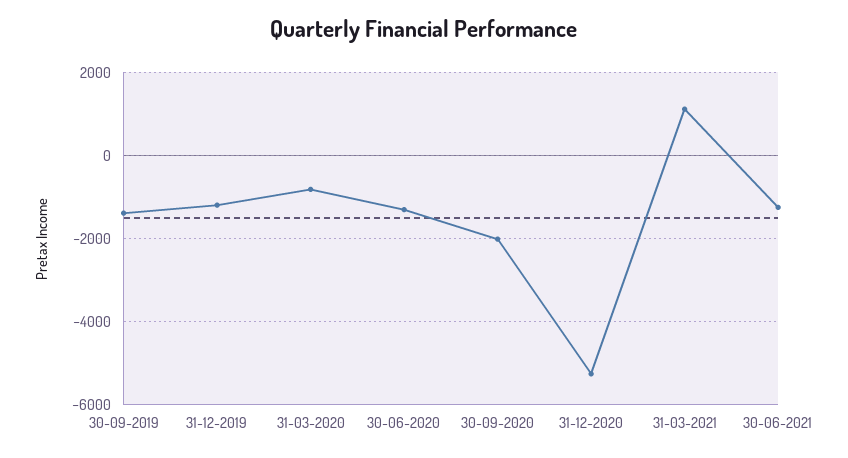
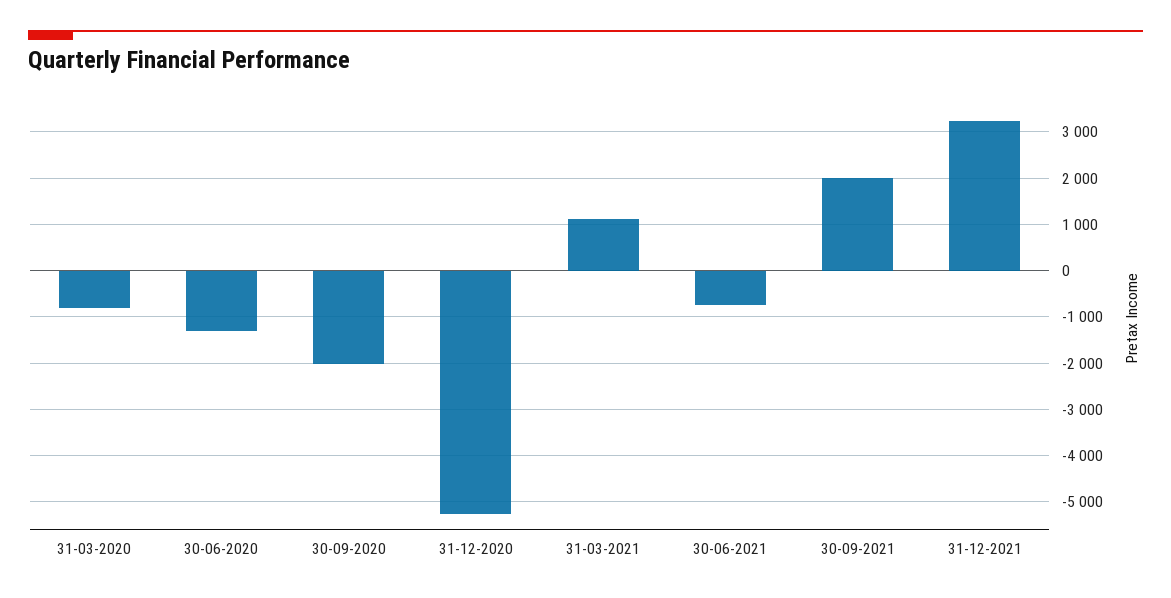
30-09-2019: -1400 -> none
31-12-2019: -1200 -> none
30-06-2021: -1200 -> -800
30-09-2021: none -> 2000
31-12-2021: none -> 3200

